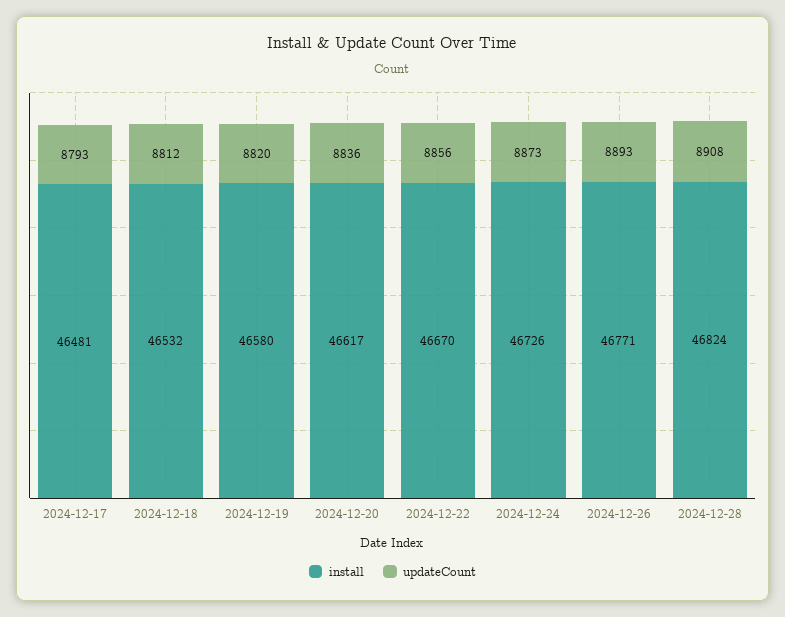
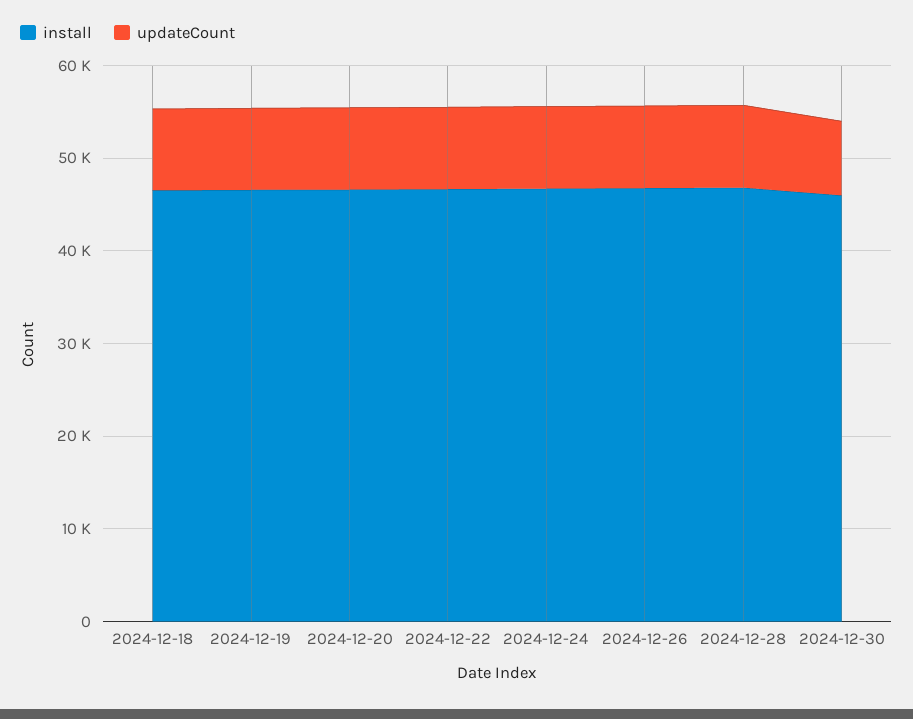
install, 2024-12-17: 46481 -> none
updateCount, 2024-12-17: 8793 -> none
install, 2024-12-30: none -> 46000
updateCount, 2024-12-30: none -> 8000

